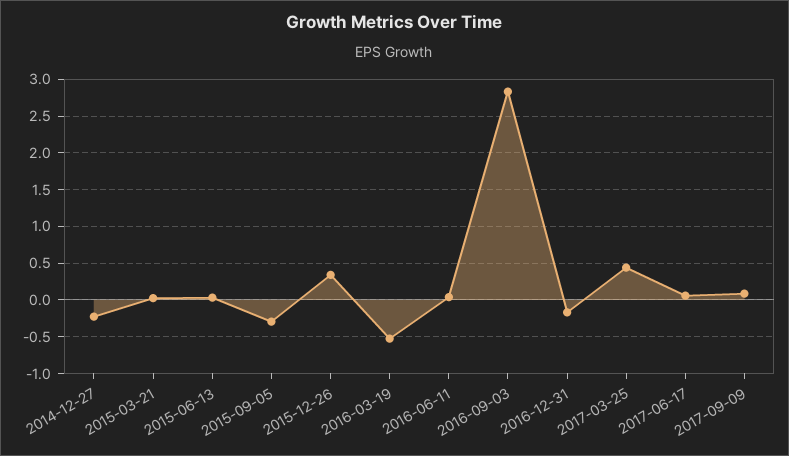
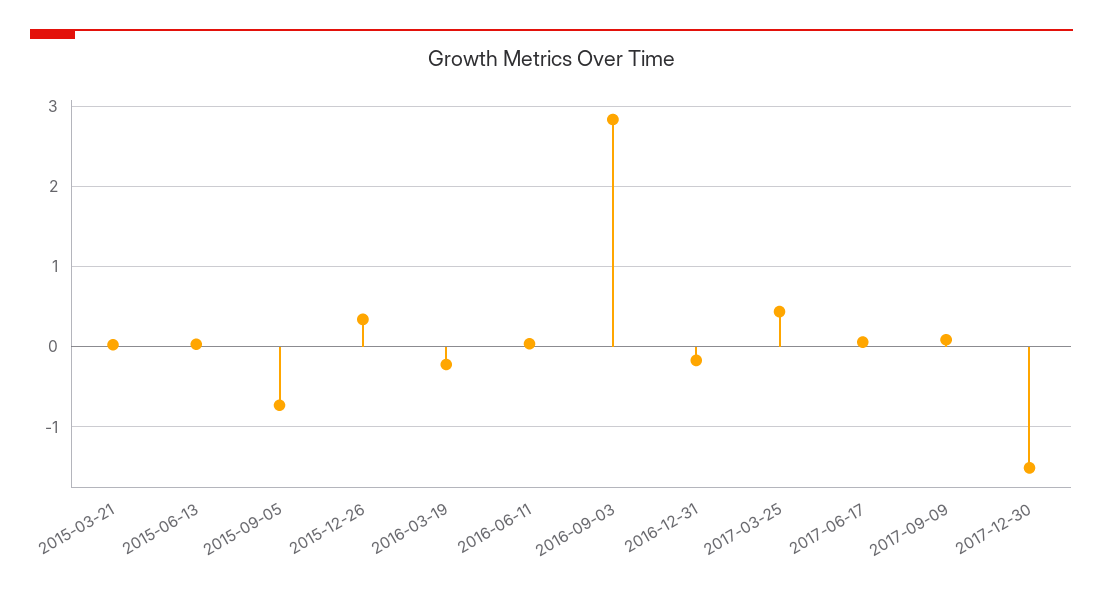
2014-12-27: -0.2 -> none
2015-09-05: -0.3 -> -0.7
2016-03-19: -0.5 -> -0.2
2017-12-30: none -> -1.5

